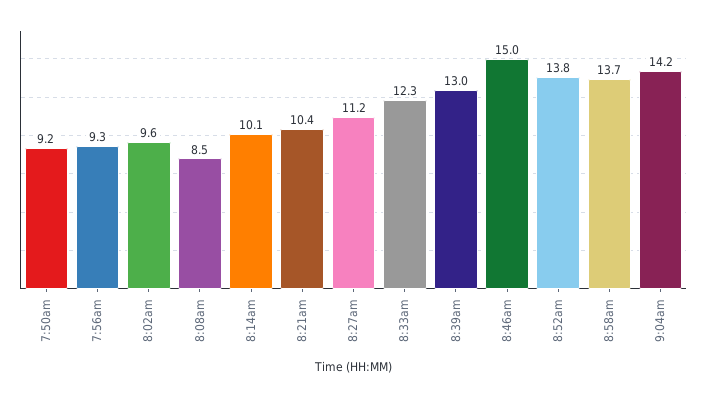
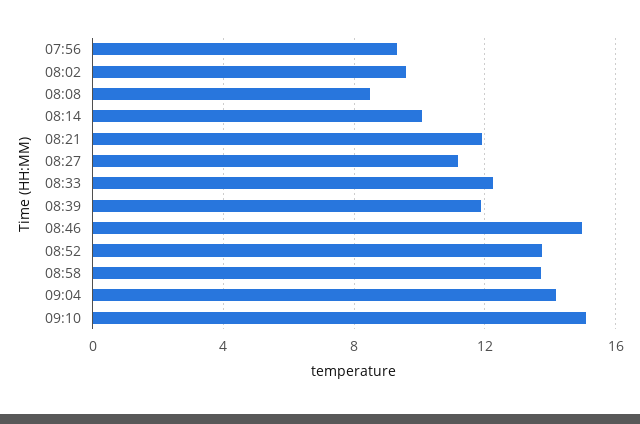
7:50am: 9.2 -> none
8:21am: 10.4 -> 12
8:39am: 13 -> 12
09:10: none -> 15

